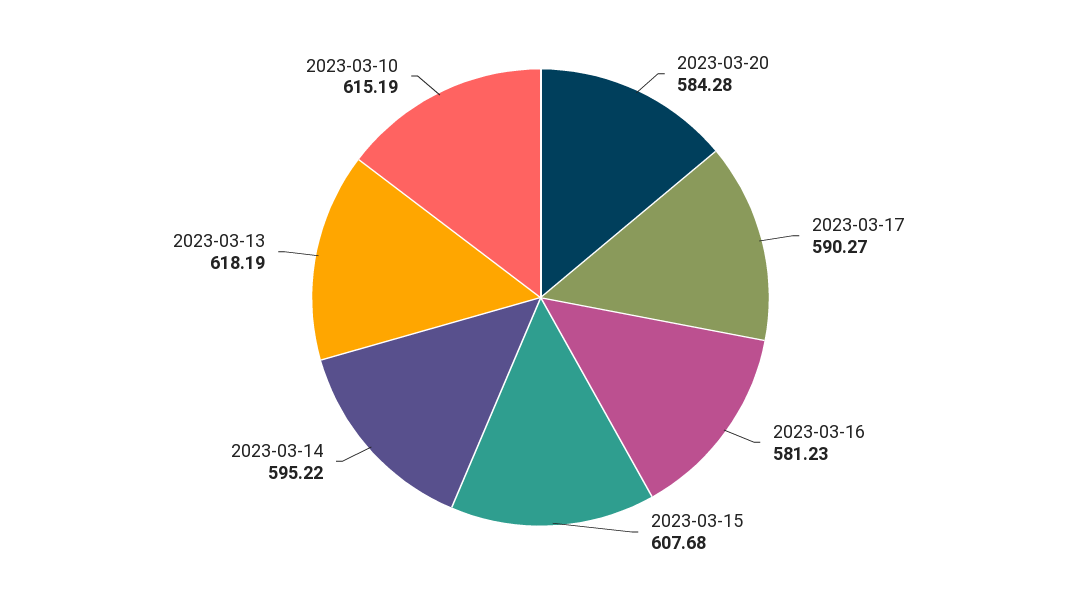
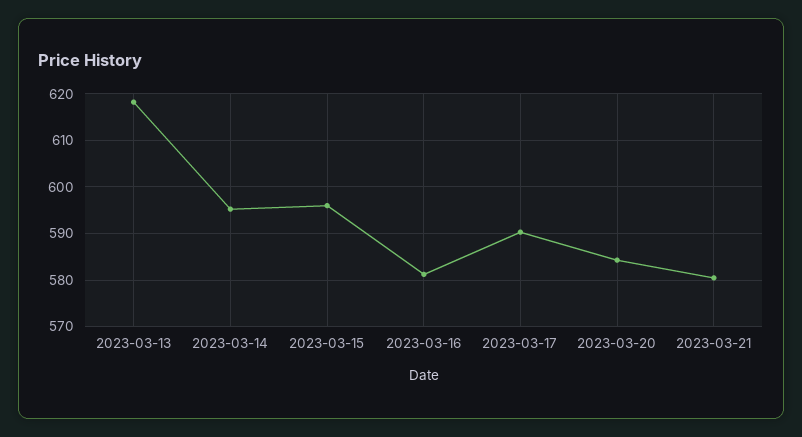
2023-03-15: 607.68 -> 596
2023-03-10: 615.19 -> none
2023-03-21: none -> 580

